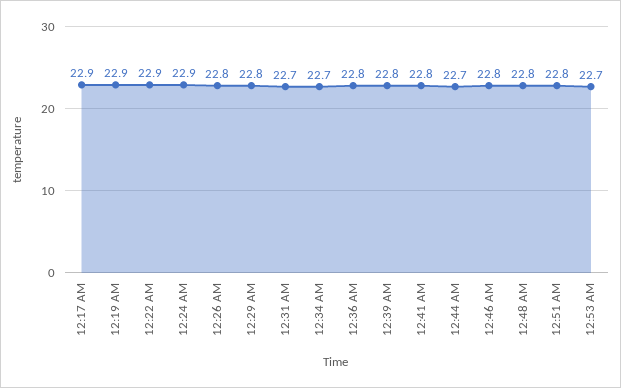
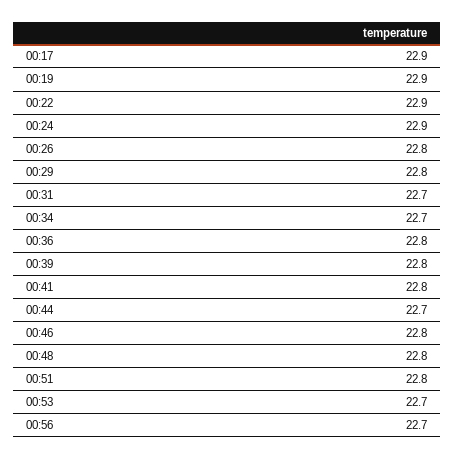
00:56: none -> 22.7

